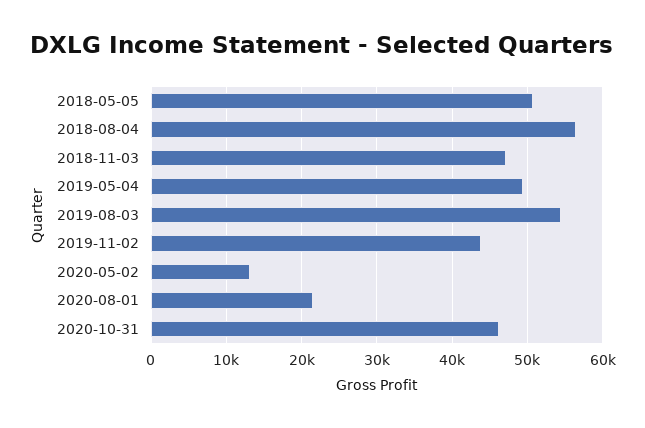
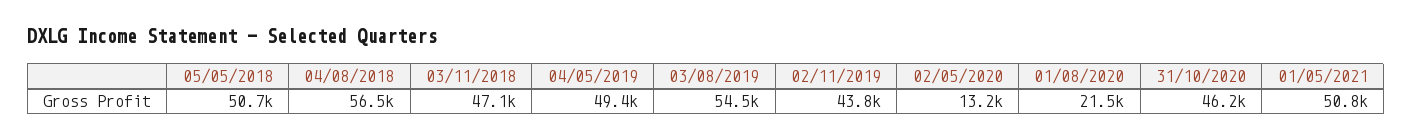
01/05/2021: none -> 50800

